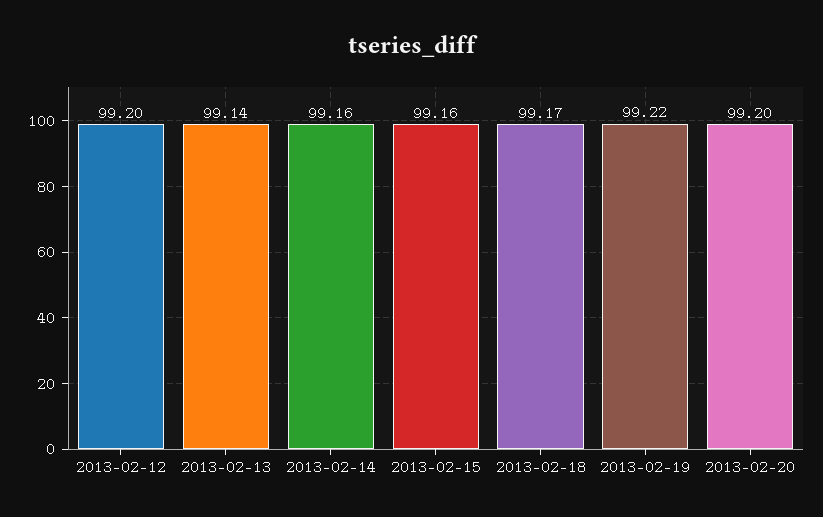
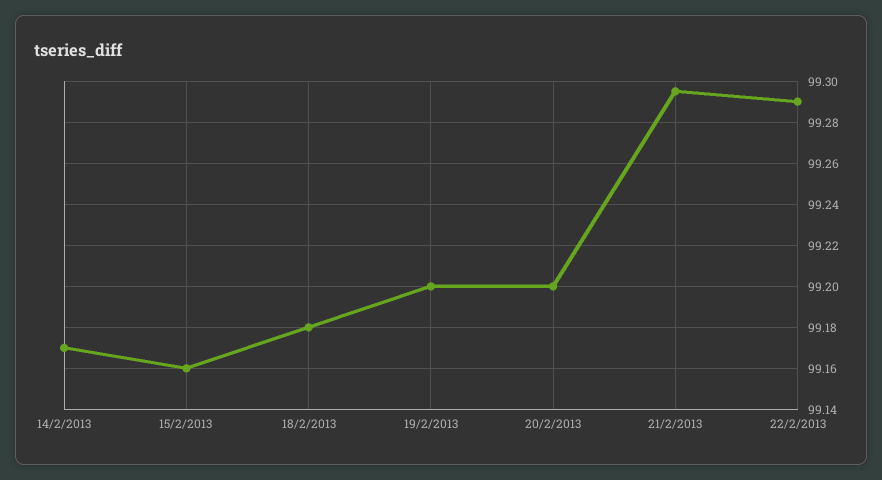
2013-02-12: 99.2 -> none
2013-02-13: 99.14 -> none
2013-02-14: 99.16 -> 99.17
2013-02-18: 99.17 -> 99.18
2013-02-19: 99.22 -> 99.2
21/2/2013: none -> 99.295
22/2/2013: none -> 99.29

